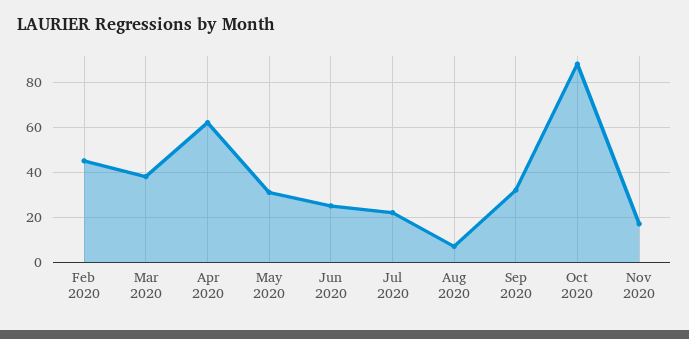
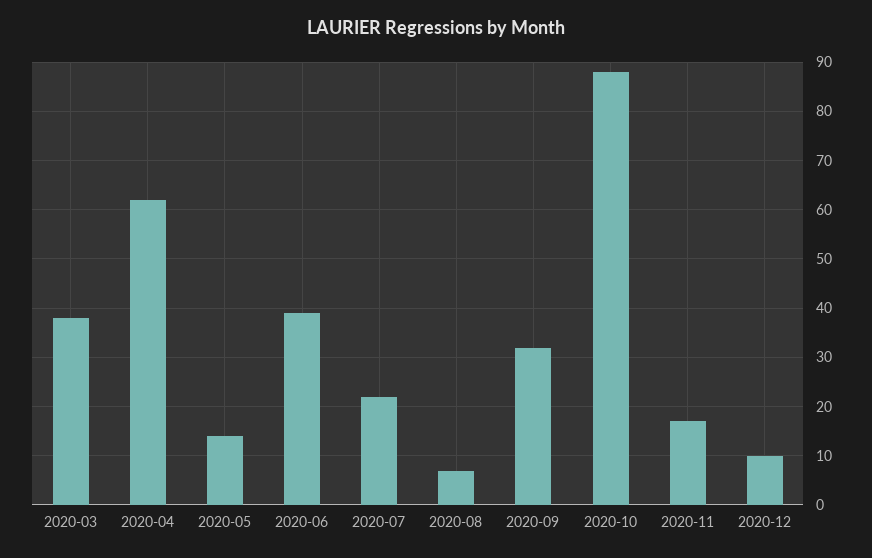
Feb 2020: 45 -> none
May 2020: 30 -> 15
Jun 2020: 25 -> 40
2020-12: none -> 10

